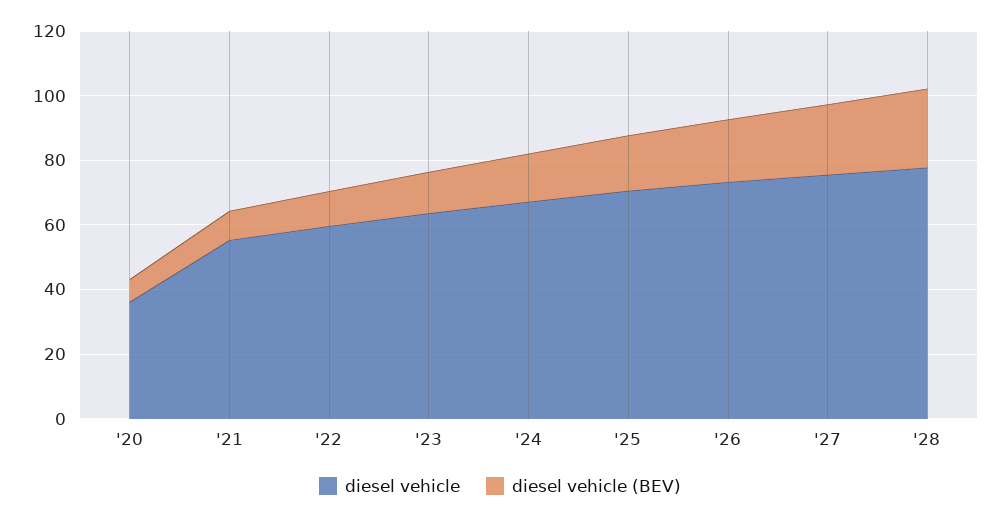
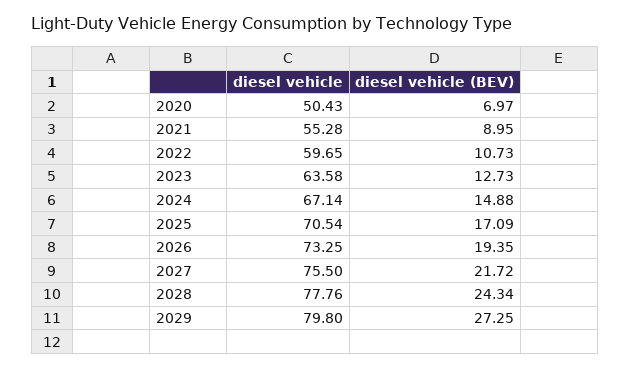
diesel vehicle, '20: 35 -> 50.43
diesel vehicle, 2029: none -> 79.8
diesel vehicle (BEV), 2029: none -> 27.25

